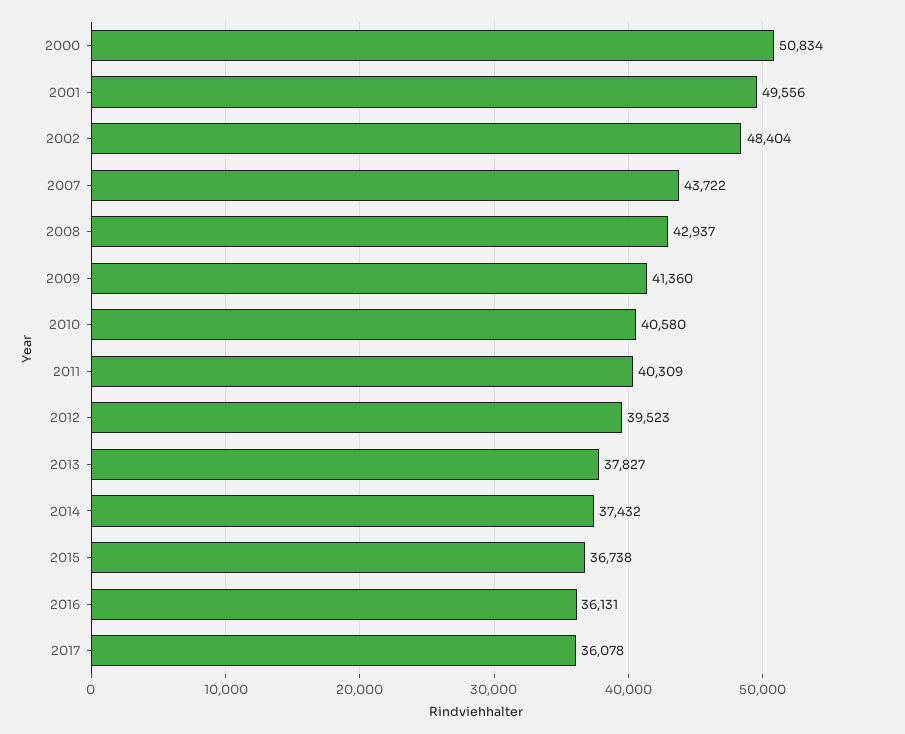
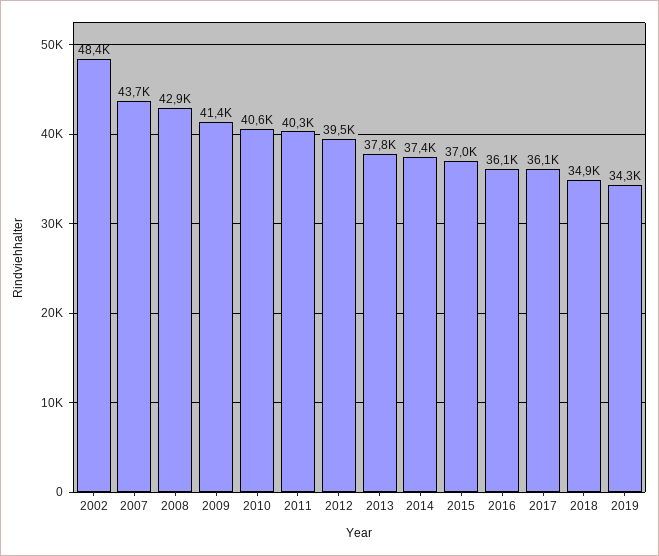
2000: 50834 -> none
2001: 49556 -> none
2015: 36738 -> 37000
2018: none -> 34900
2019: none -> 34300

